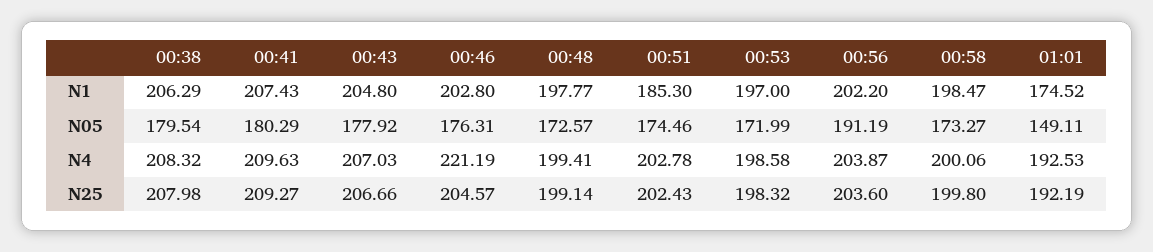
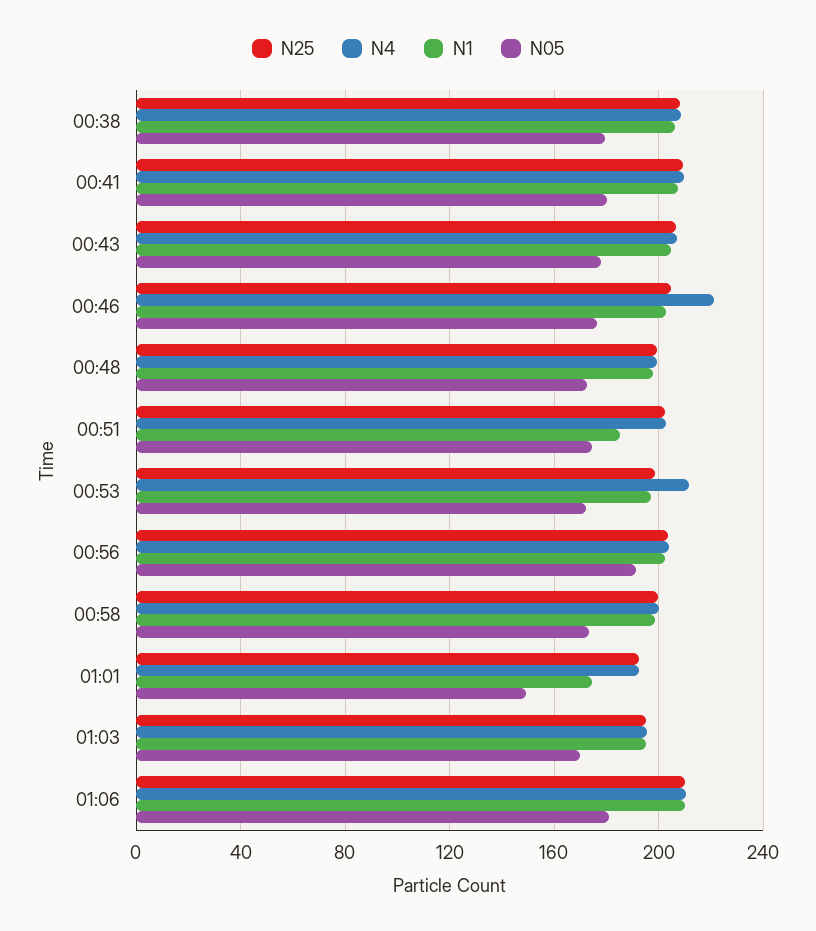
N4, 00:53: 198.58 -> 210
N25, 01:03: none -> 195
N4, 01:03: none -> 195
N1, 01:03: none -> 195
N05, 01:03: none -> 170
N25, 01:06: none -> 210
N4, 01:06: none -> 210
N1, 01:06: none -> 210
N05, 01:06: none -> 180

